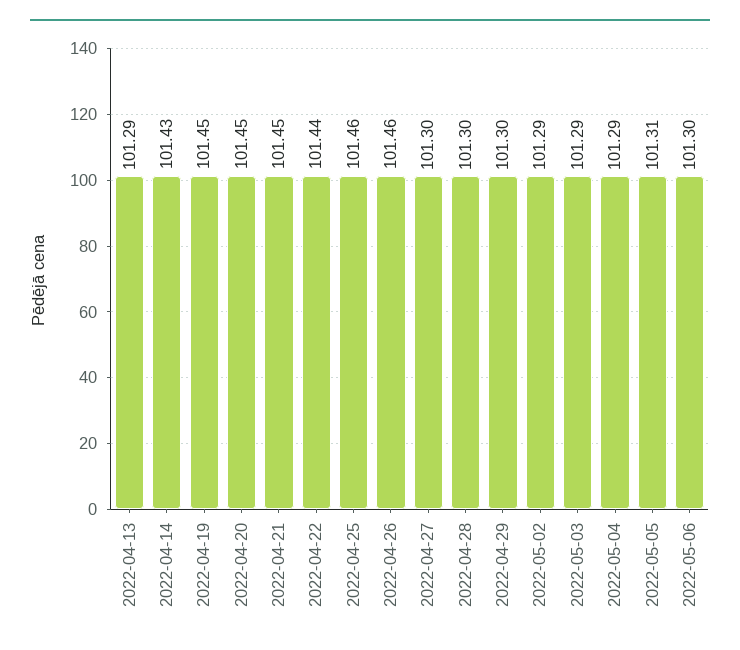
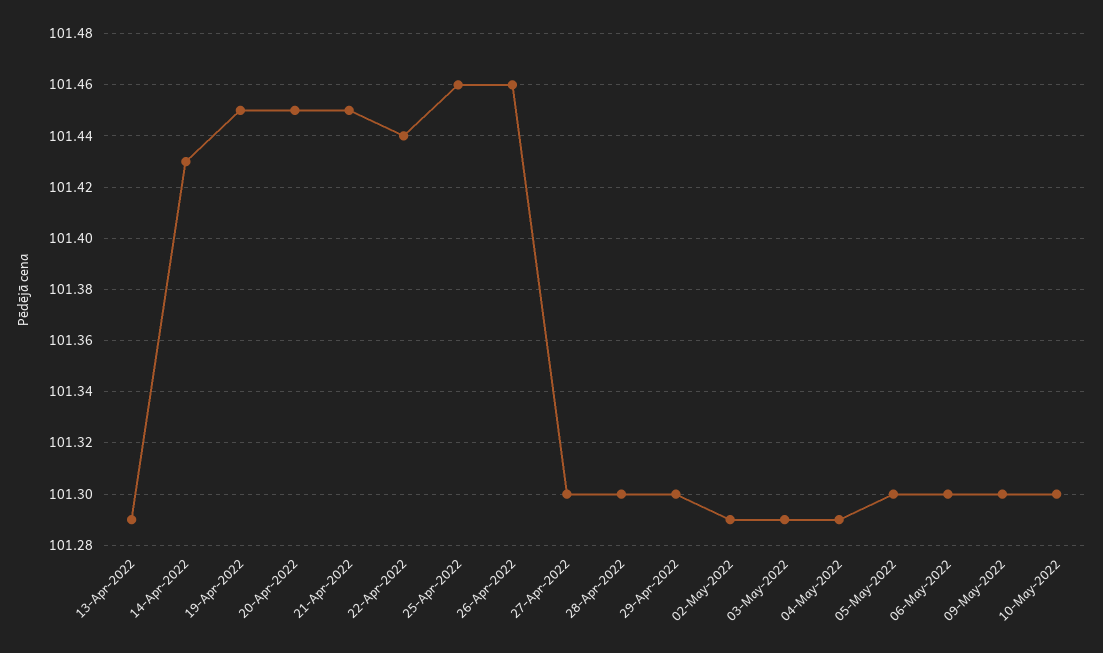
2022-05-05: 101.31 -> 101.3
09-May-2022: none -> 101.3
10-May-2022: none -> 101.3

